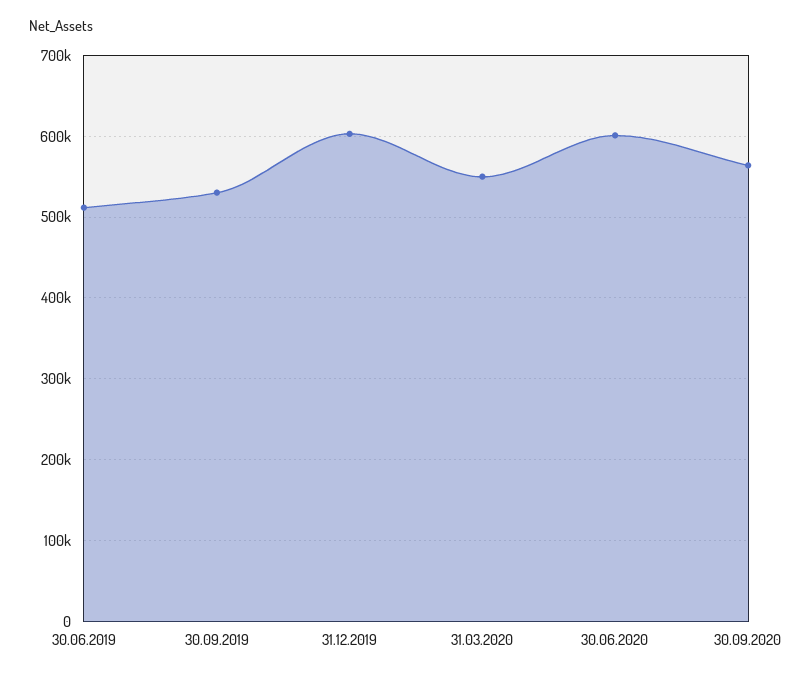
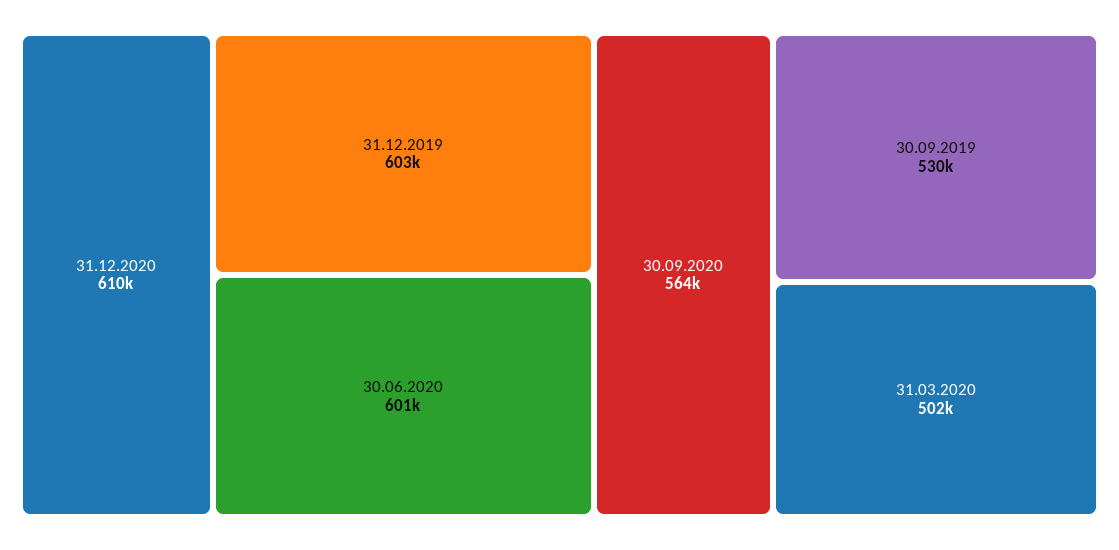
30.06.2019: 510000 -> none
31.03.2020: 550000 -> 502000
31.12.2020: none -> 610000

